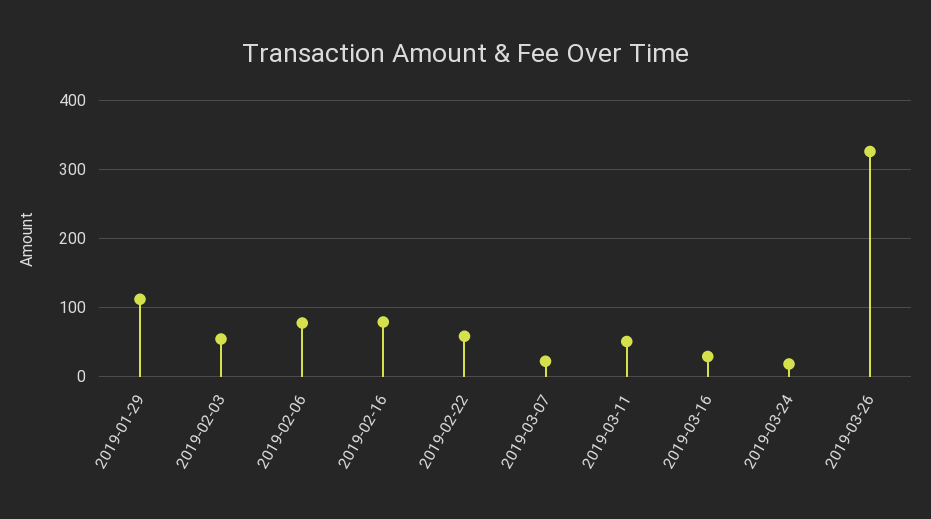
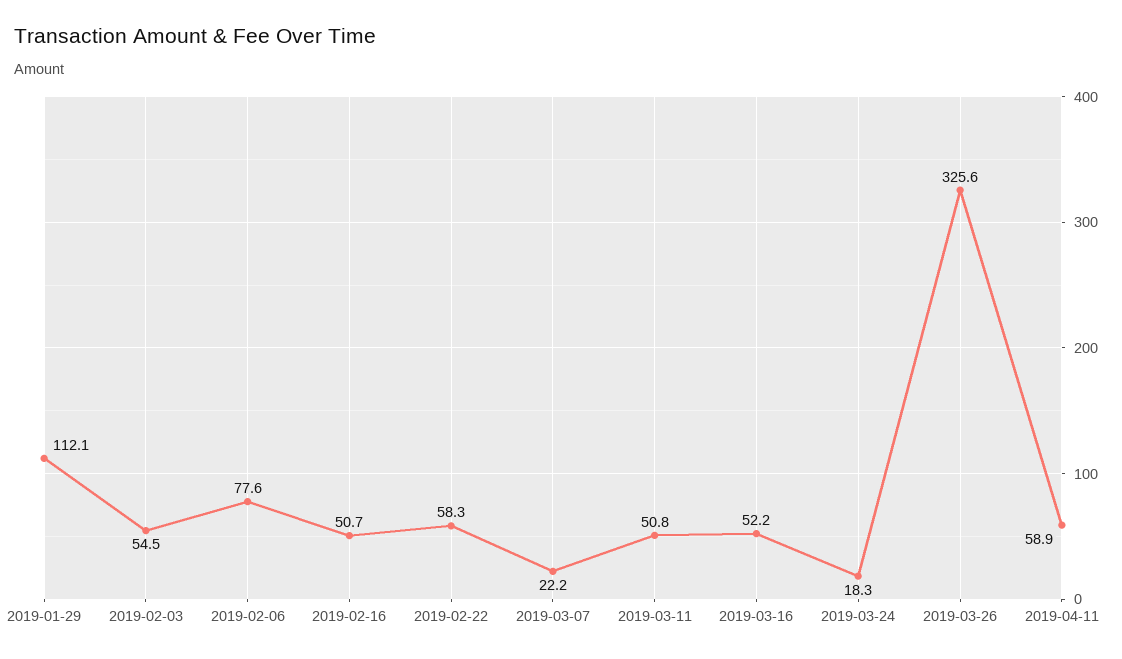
2019-02-16: 80 -> 50.7
2019-03-16: 30 -> 52.2
2019-04-11: none -> 58.9

